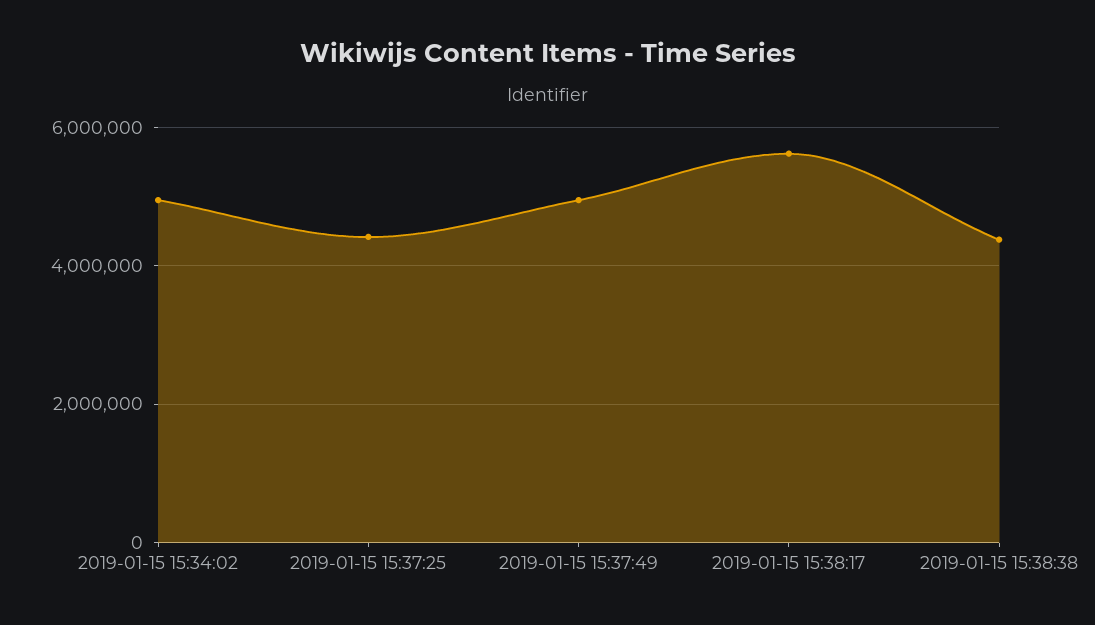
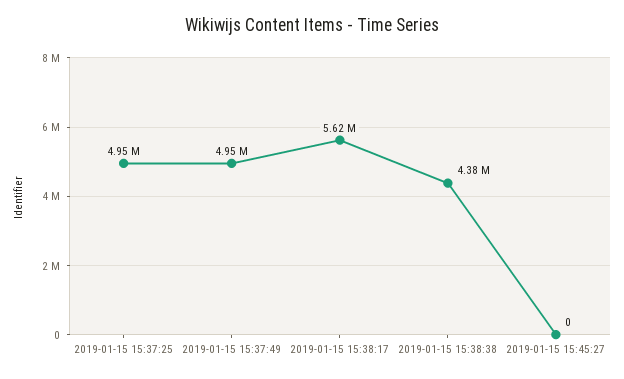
2019-01-15 15:34:02: 5000000 -> none
2019-01-15 15:37:25: 4400000 -> 4950000
2019-01-15 15:45:27: none -> 0

